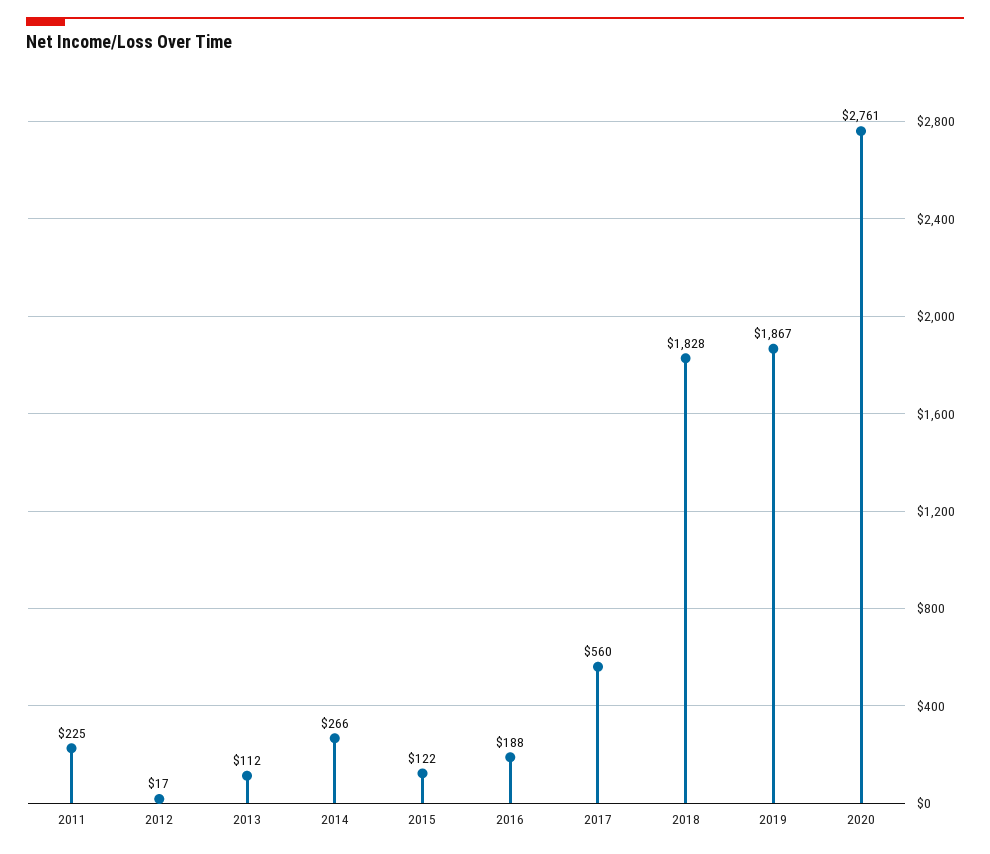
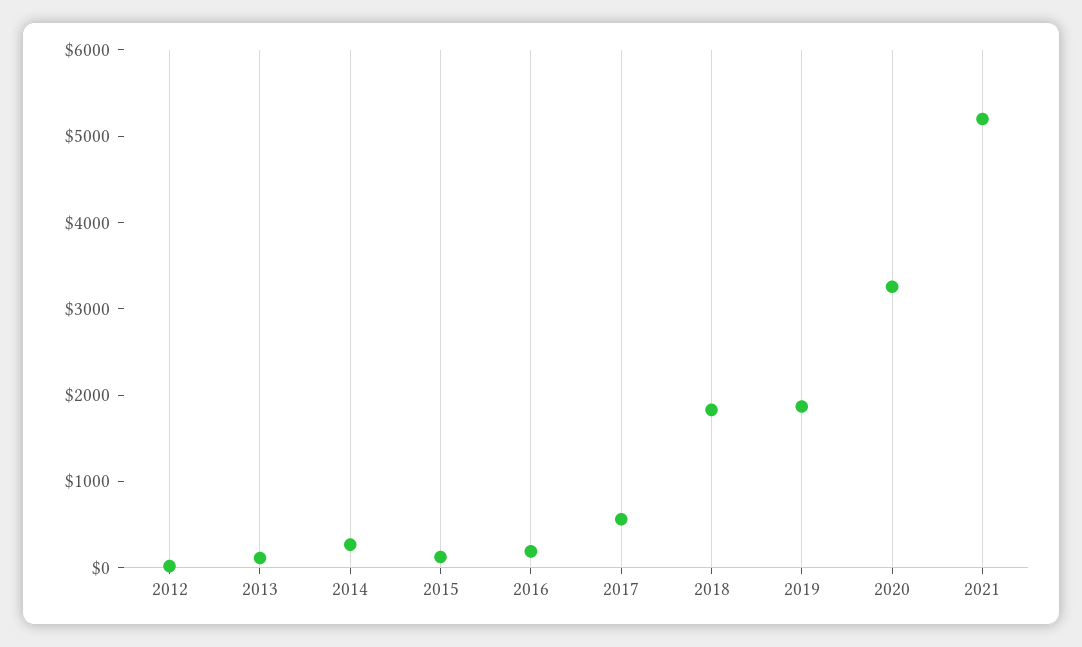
2011: 225 -> none
2020: 2761 -> 3200
2021: none -> 5200

